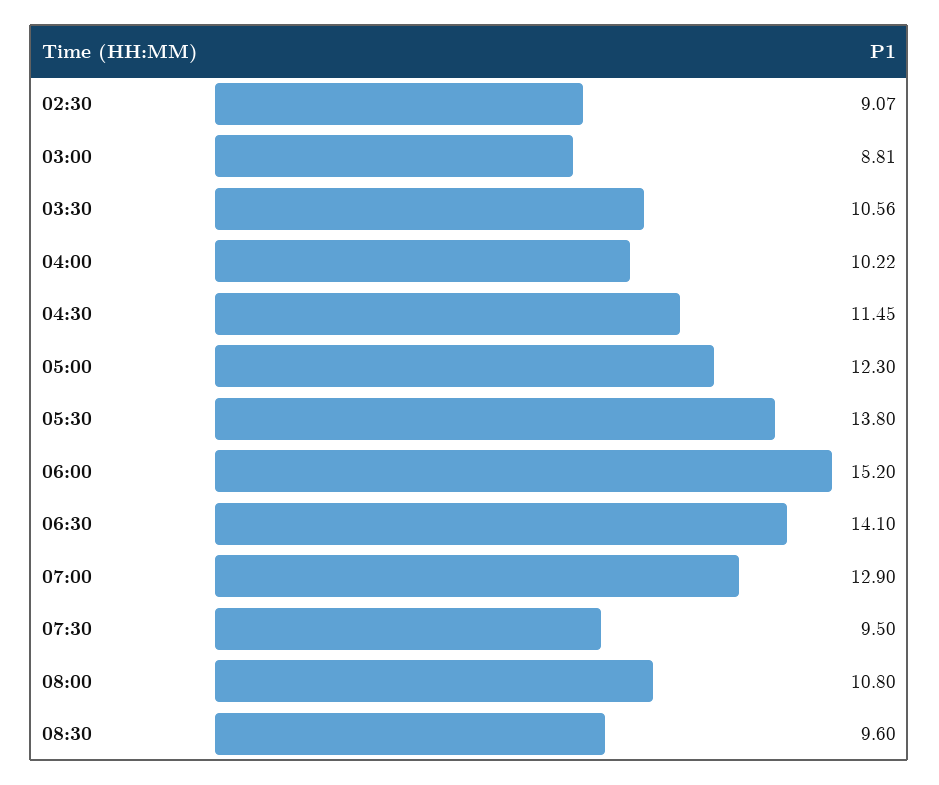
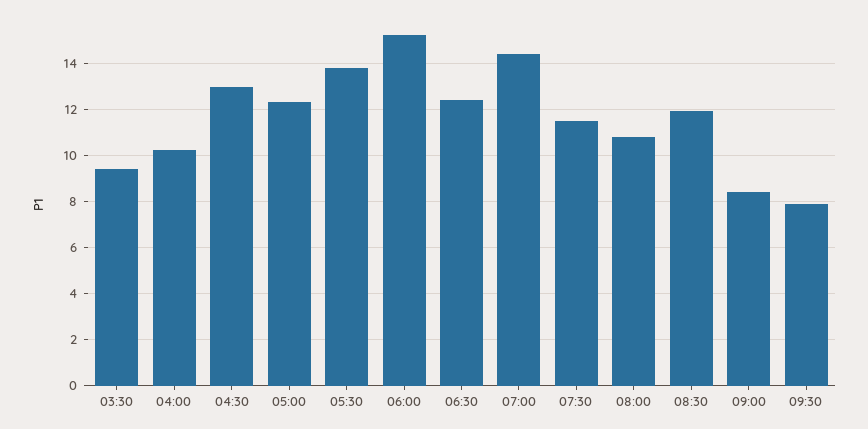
02:30: 9.07 -> none
03:00: 8.81 -> none
03:30: 10.56 -> 9.5
04:30: 11.45 -> 13
06:30: 14.1 -> 12.5
07:00: 12.9 -> 14.5
07:30: 9.5 -> 11.5
08:30: 9.6 -> 12
09:00: none -> 8.5
09:30: none -> 8

